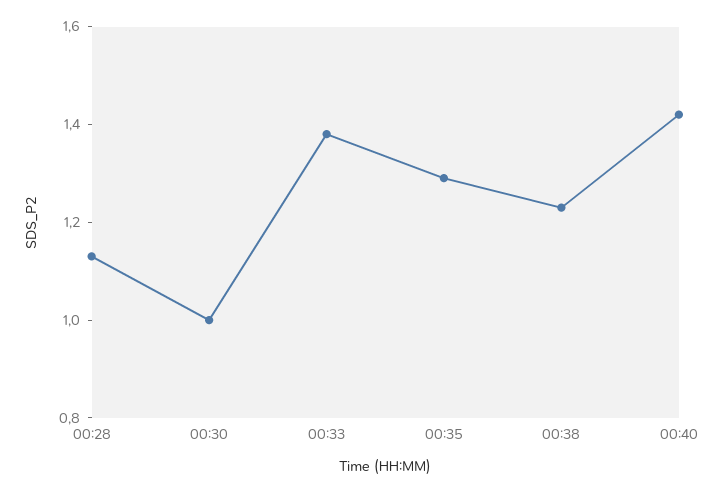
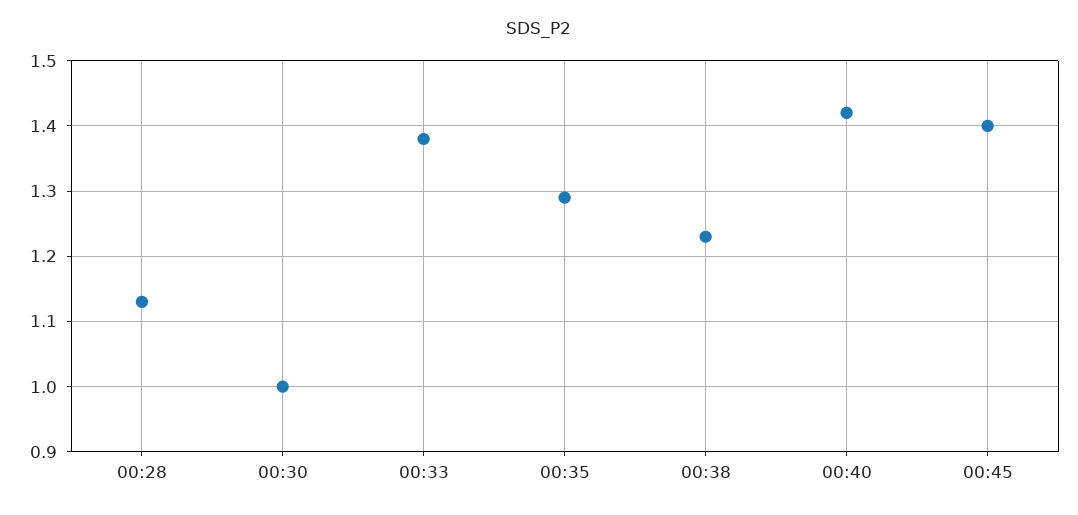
00:45: none -> 1.4

